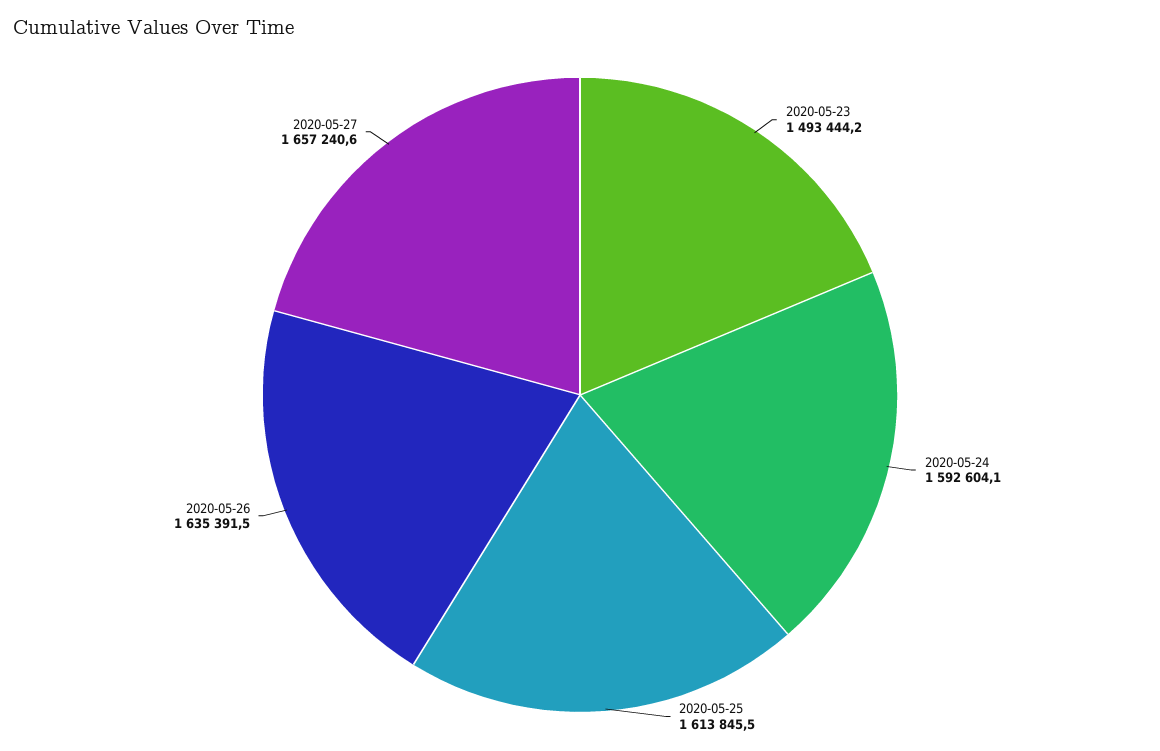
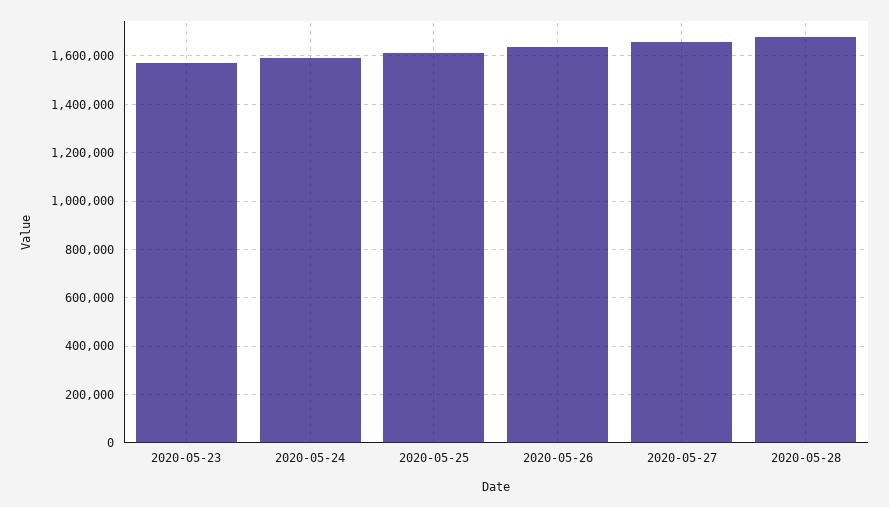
2020-05-23: 1493444.2 -> 1575000
2020-05-28: none -> 1675000

